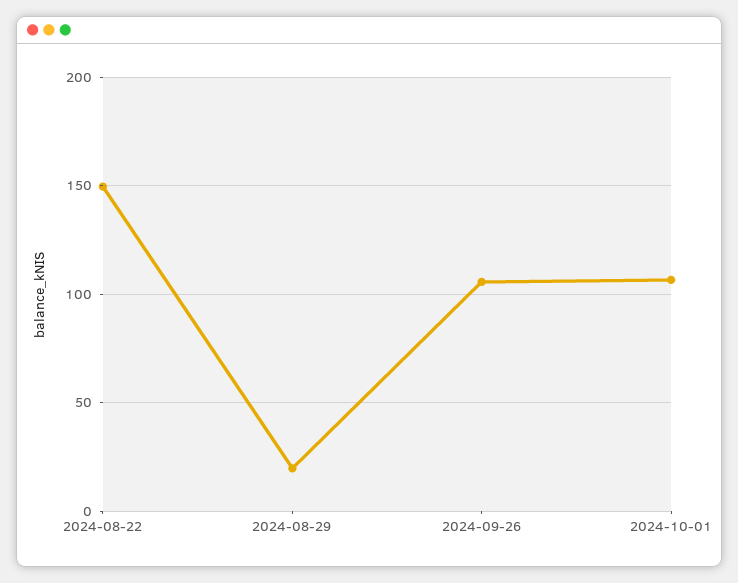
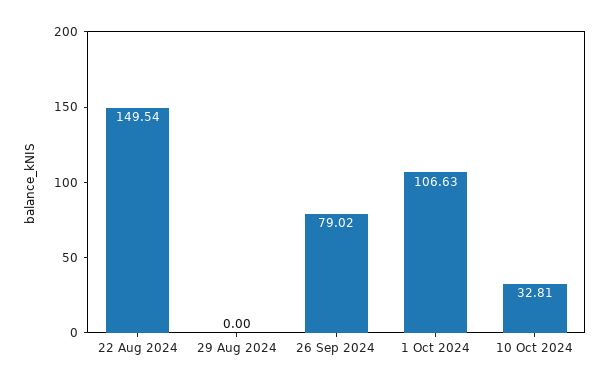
2024-08-29: 20 -> 0
2024-09-26: 105 -> 79.02
10 Oct 2024: none -> 32.81

